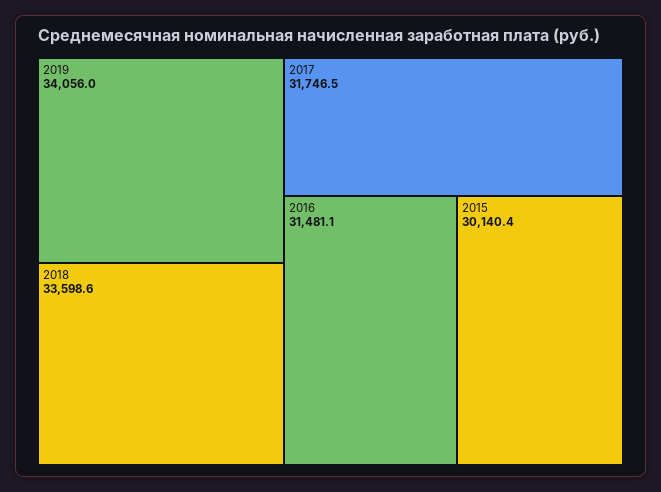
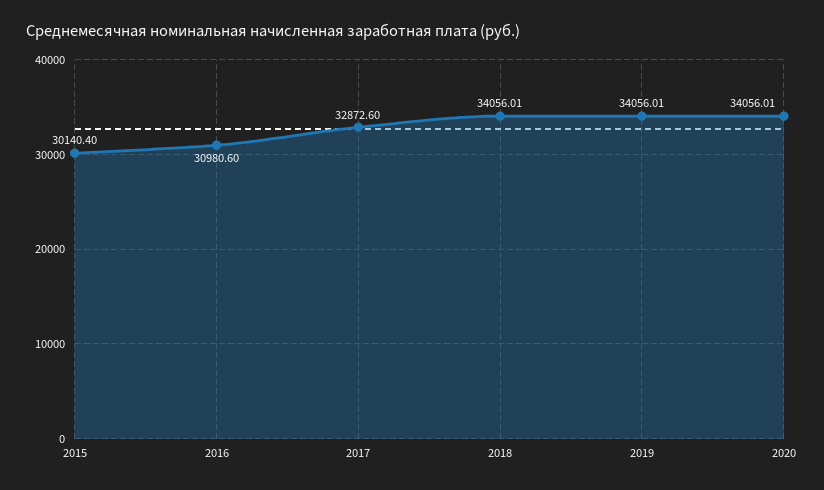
2018: 33598.6 -> 34056.01
2017: 31746.5 -> 32872.6
2016: 31481.1 -> 30980.6
2020: none -> 34056.01

